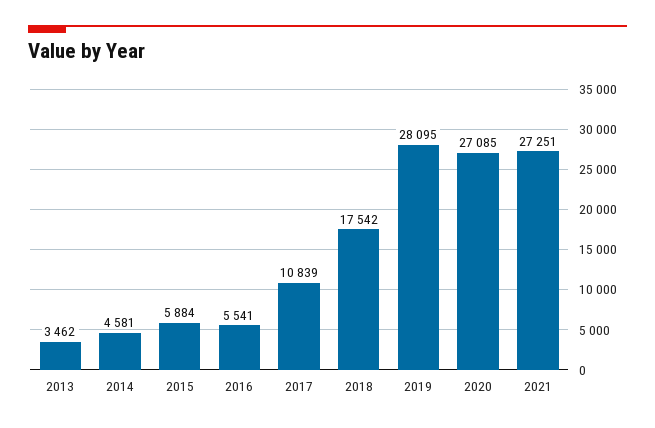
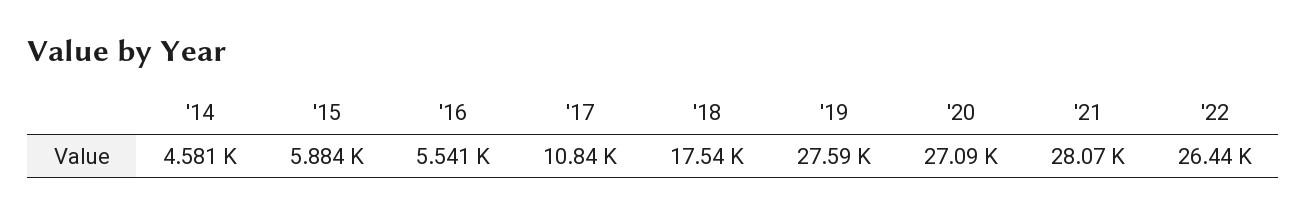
2013: 3462 -> none
2019: 28095 -> 27590
2021: 27251 -> 28070
'22: none -> 26440

